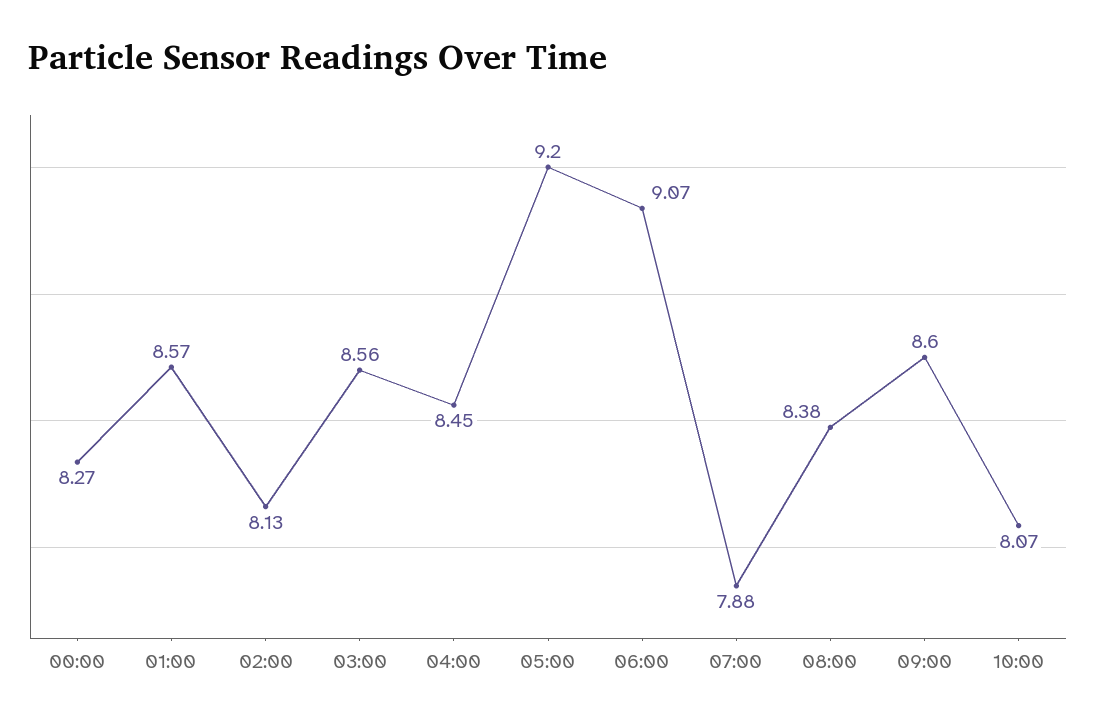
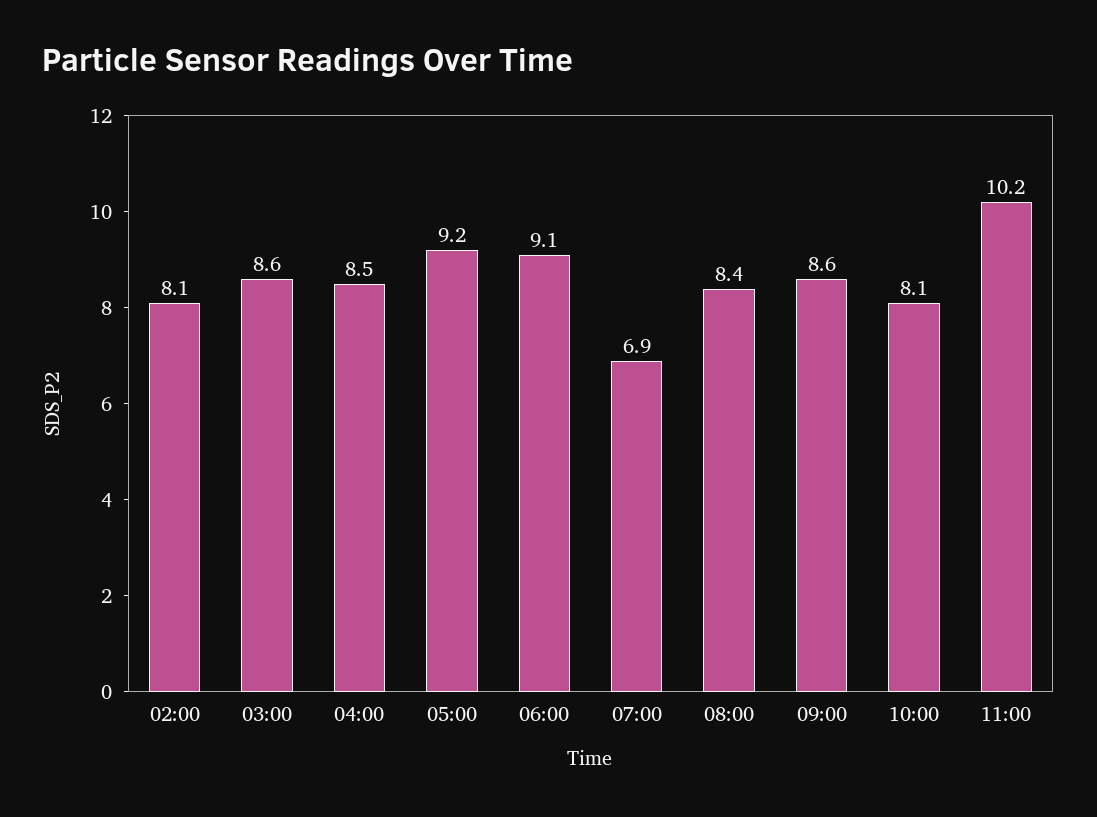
00:00: 8.27 -> none
01:00: 8.57 -> none
07:00: 7.88 -> 6.9
11:00: none -> 10.2

